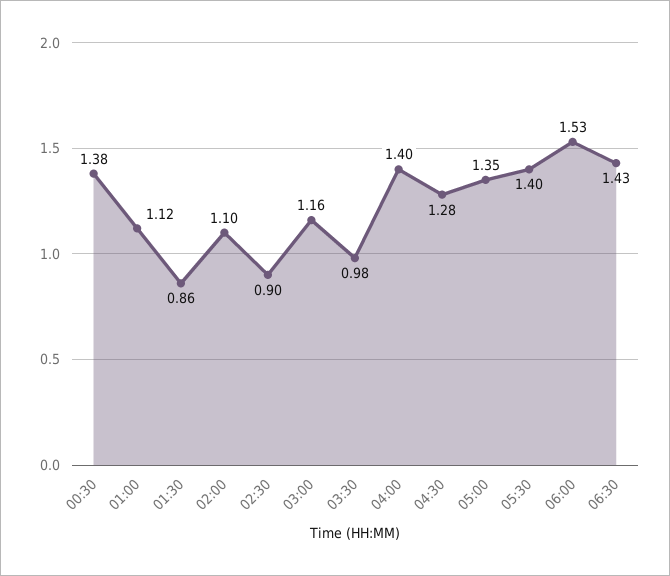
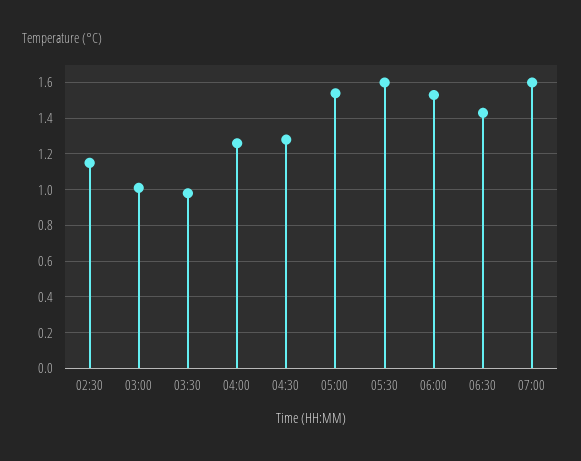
00:30: 1.38 -> none
01:00: 1.12 -> none
01:30: 0.86 -> none
02:00: 1.1 -> none
02:30: 0.9 -> 1.15
03:00: 1.16 -> 1
04:00: 1.4 -> 1.25
05:00: 1.35 -> 1.55
05:30: 1.4 -> 1.6
07:00: none -> 1.6

